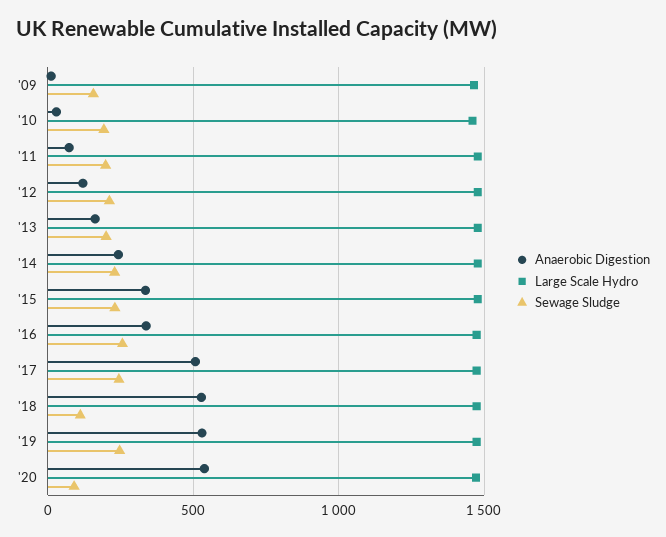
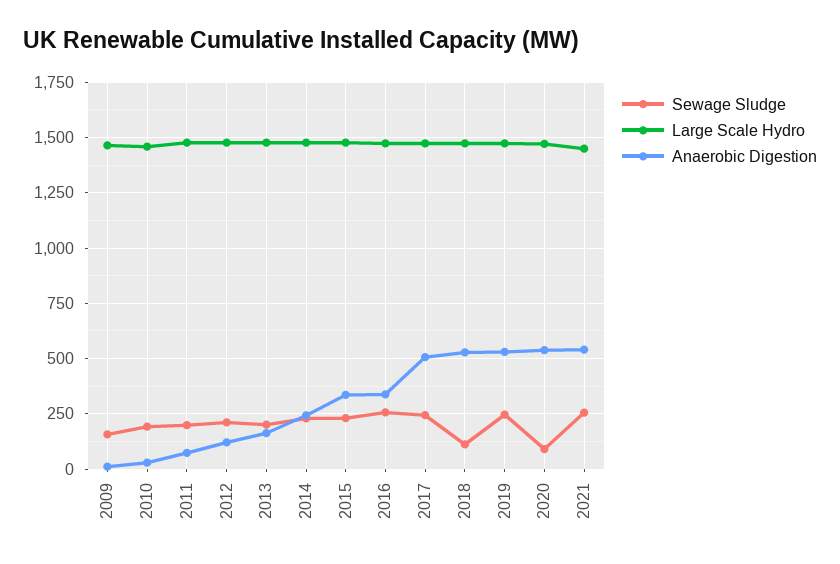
Sewage Sludge, 2021: none -> 250
Large Scale Hydro, 2021: none -> 1450
Anaerobic Digestion, 2021: none -> 550

